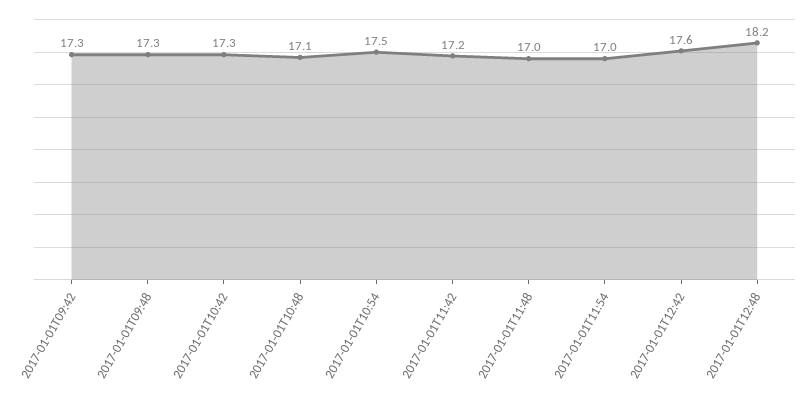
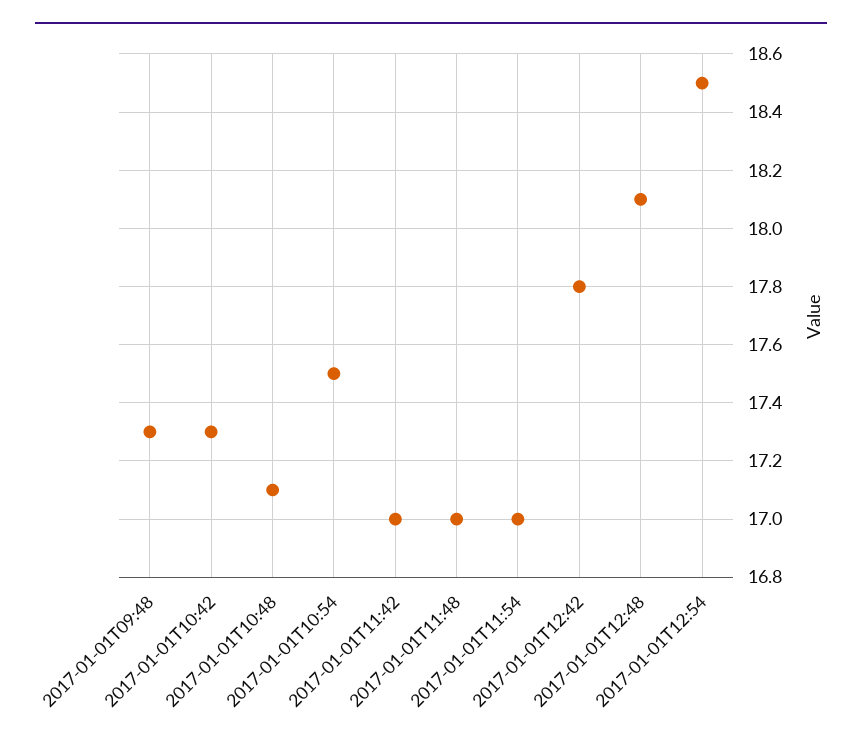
2017-01-01T09:42: 17.3 -> none
2017-01-01T11:42: 17.2 -> 17
2017-01-01T12:42: 17.6 -> 17.8
2017-01-01T12:48: 18.2 -> 18.1
2017-01-01T12:54: none -> 18.5

